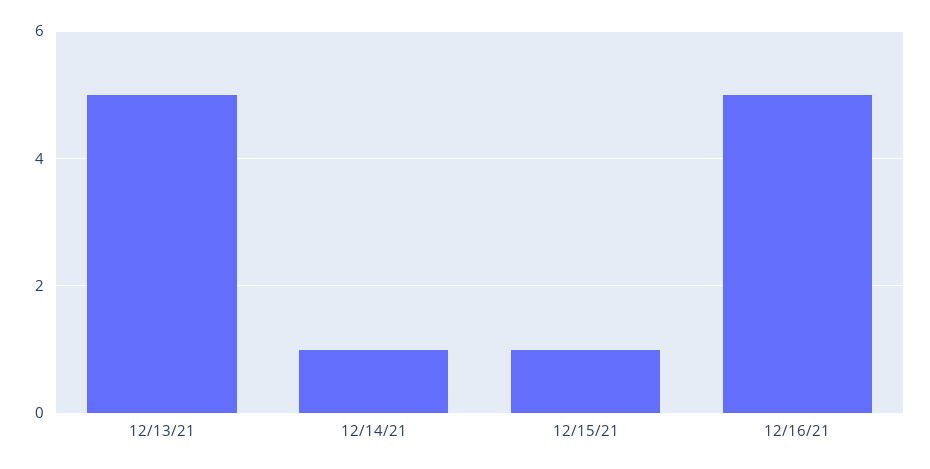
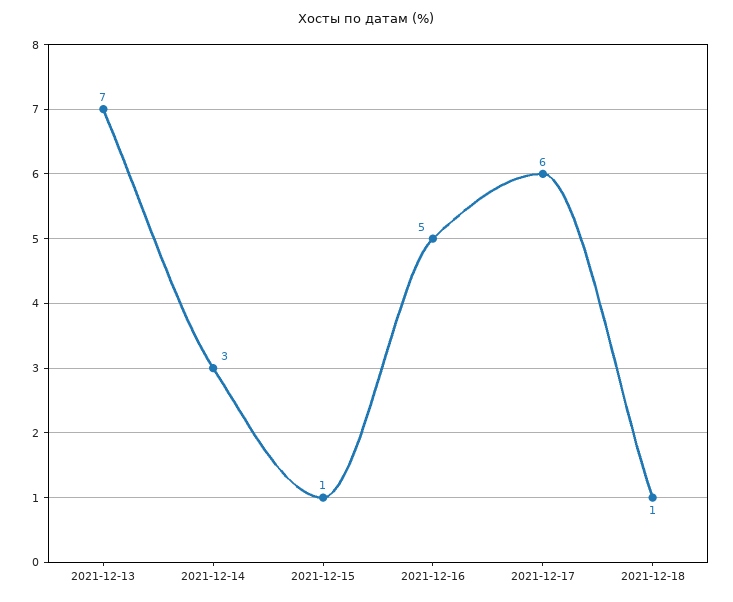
12/13/21: 5 -> 7
12/14/21: 1 -> 3
2021-12-17: none -> 6
2021-12-18: none -> 1

